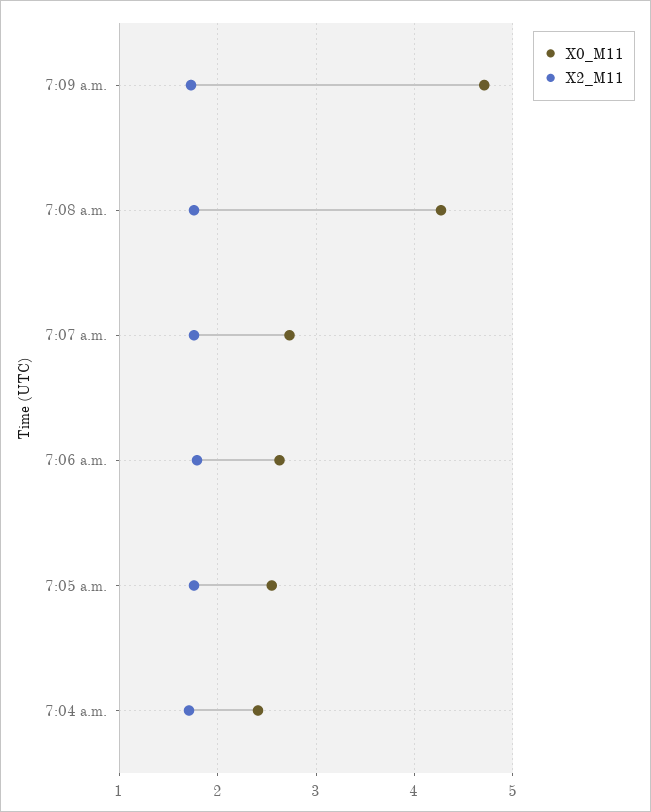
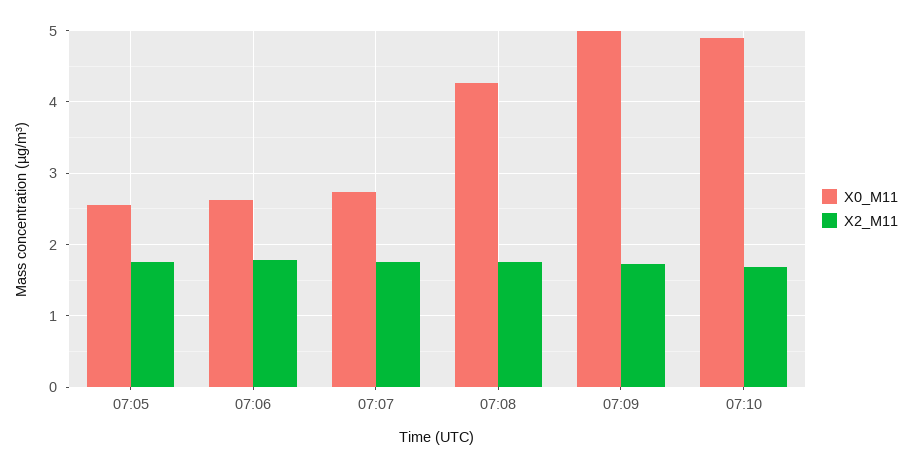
X0_M11, 7:09 a.m.: 4.7 -> 5
X0_M11, 7:04 a.m.: 2.4 -> none
X2_M11, 7:04 a.m.: 1.7 -> none
X0_M11, 07:10: none -> 4.9
X2_M11, 07:10: none -> 1.7

